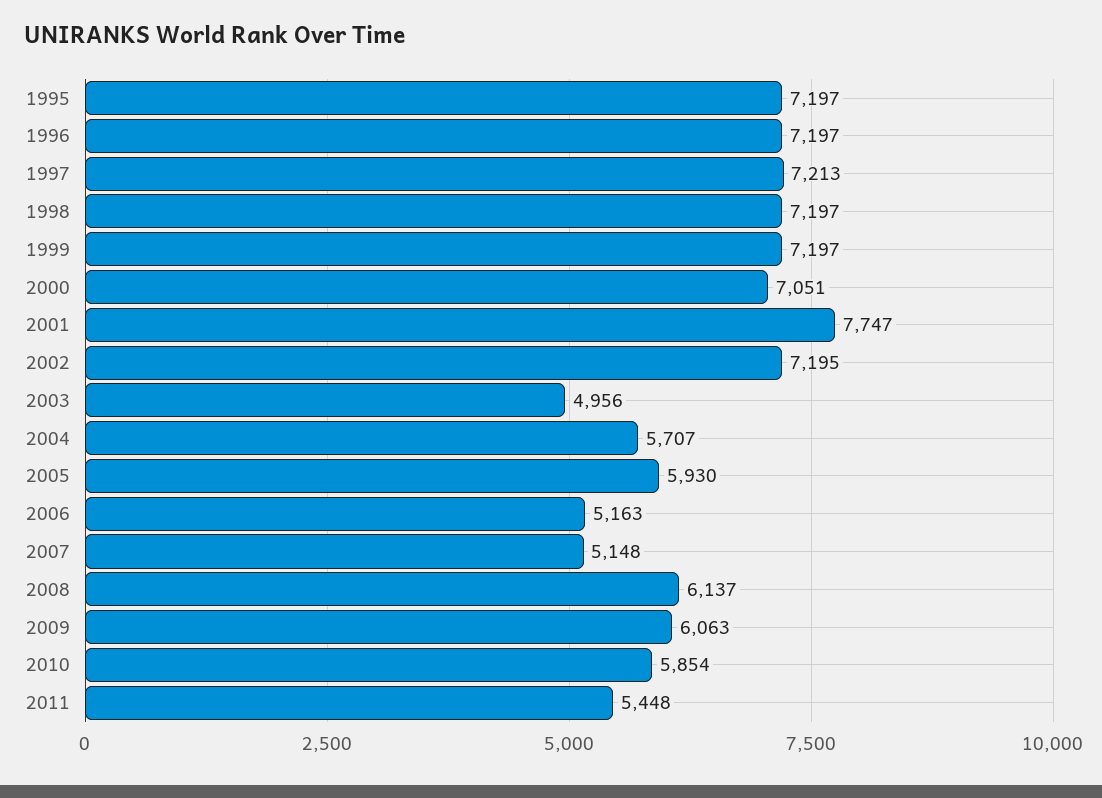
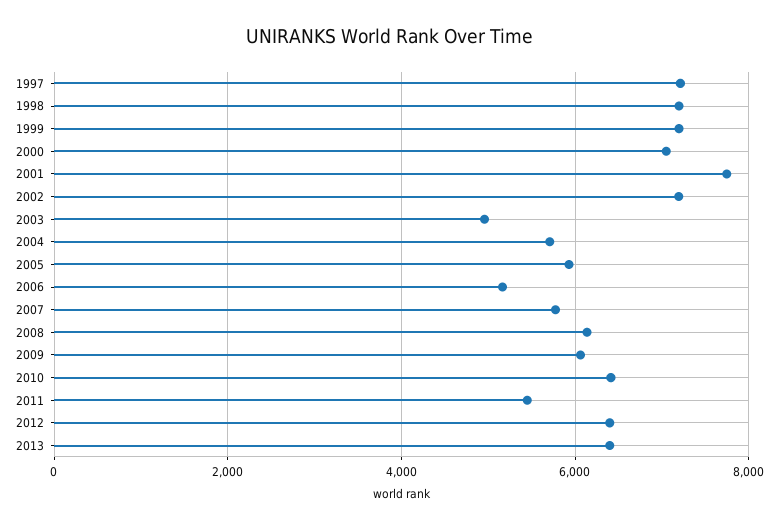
1995: 7197 -> none
1996: 7197 -> none
2007: 5148 -> 5800
2010: 5854 -> 6400
2012: none -> 6400
2013: none -> 6400

